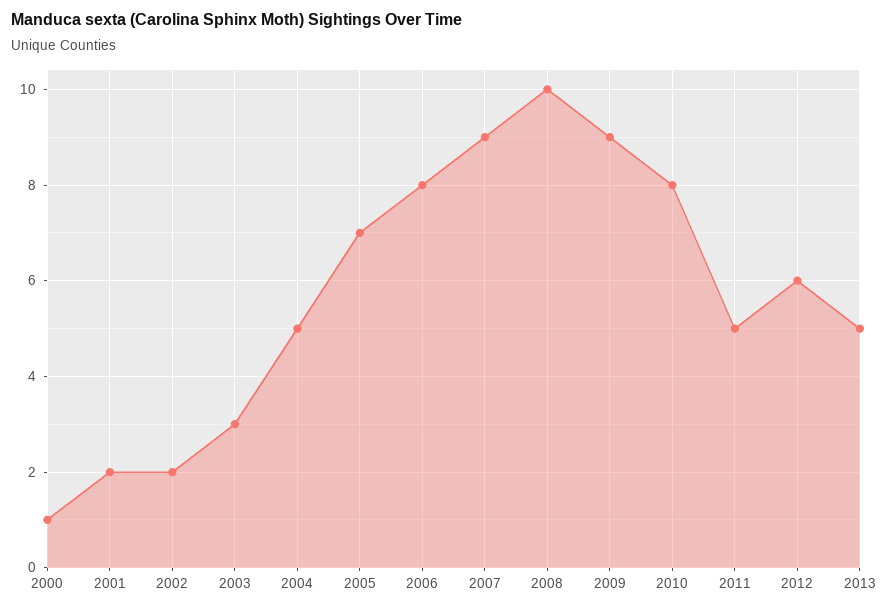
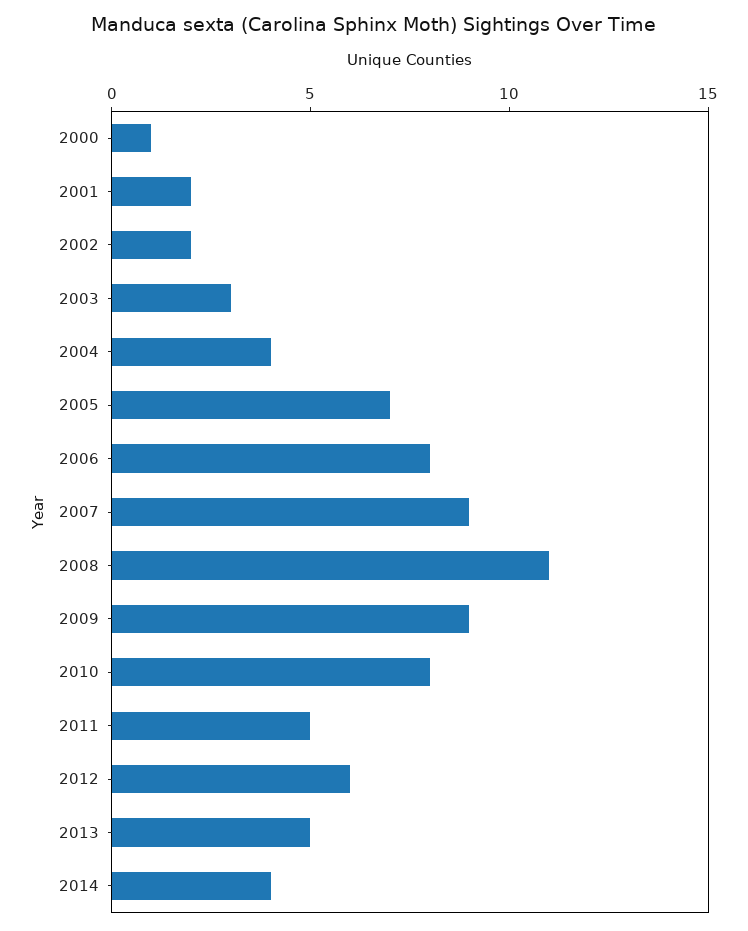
2004: 5 -> 4
2008: 10 -> 11
2014: none -> 4

